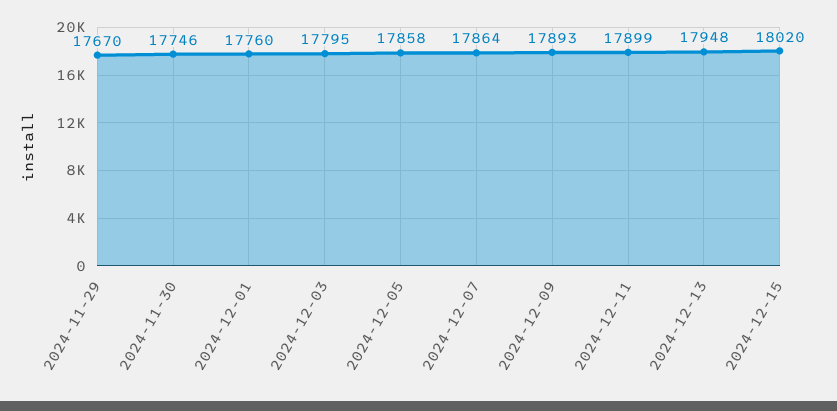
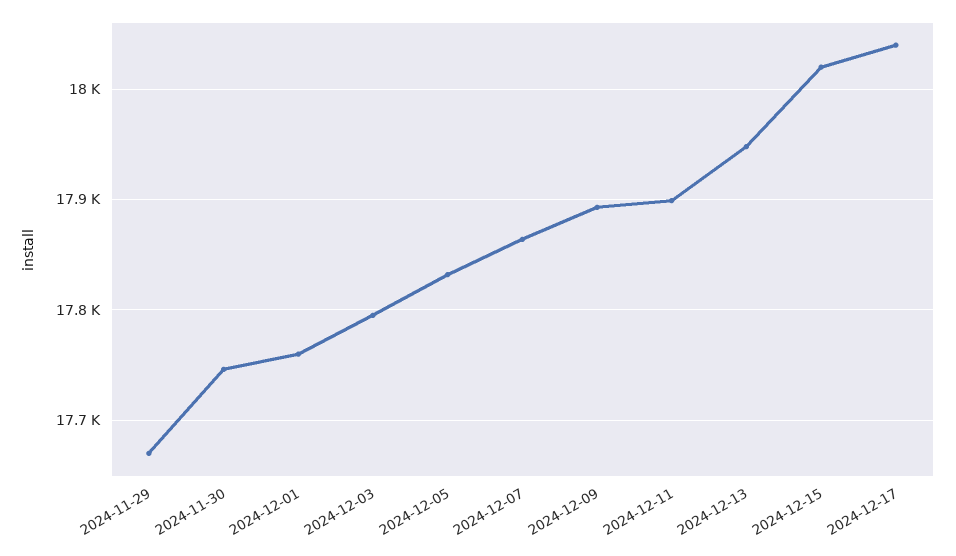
2024-12-05: 17858 -> 17830
2024-12-17: none -> 18040

